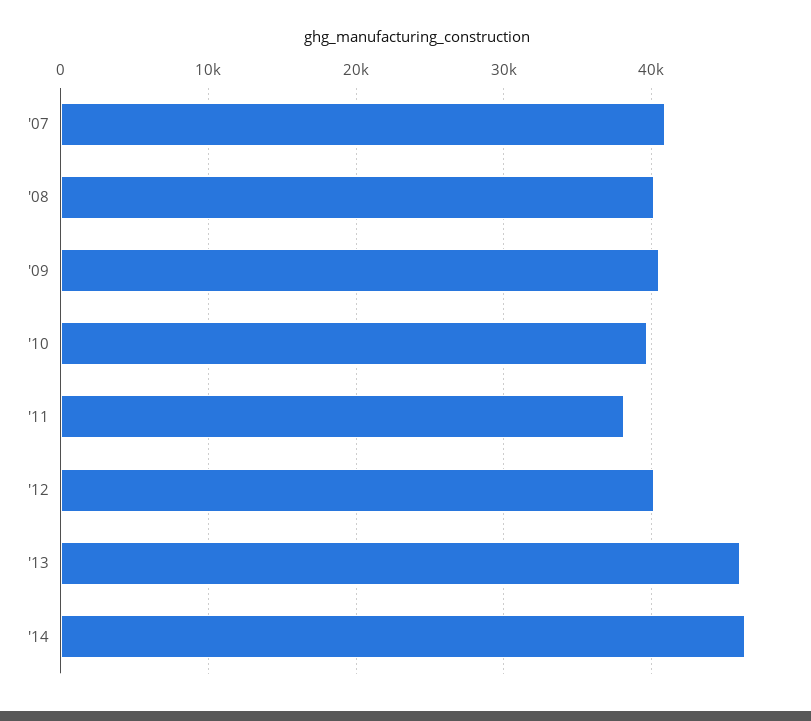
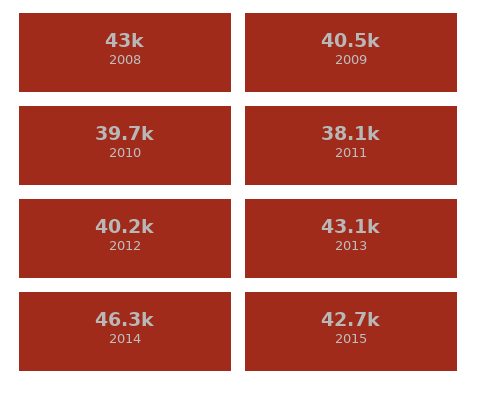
'07: 41000 -> none
'08: 40000 -> 43000
'13: 46000 -> 43100
2015: none -> 42700

